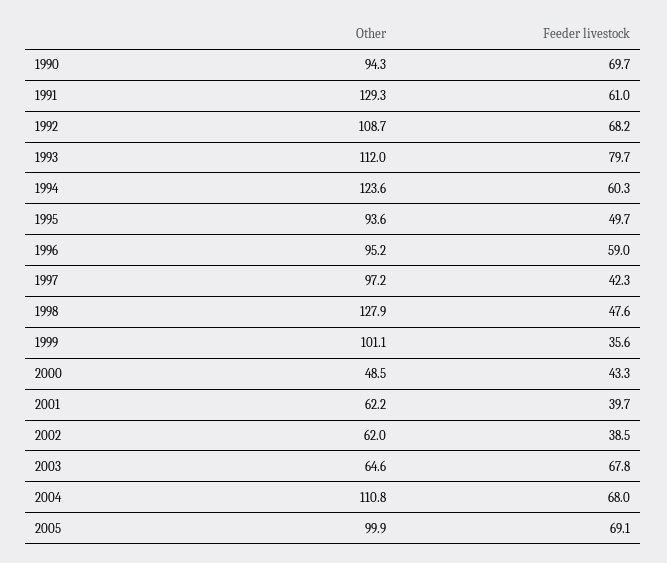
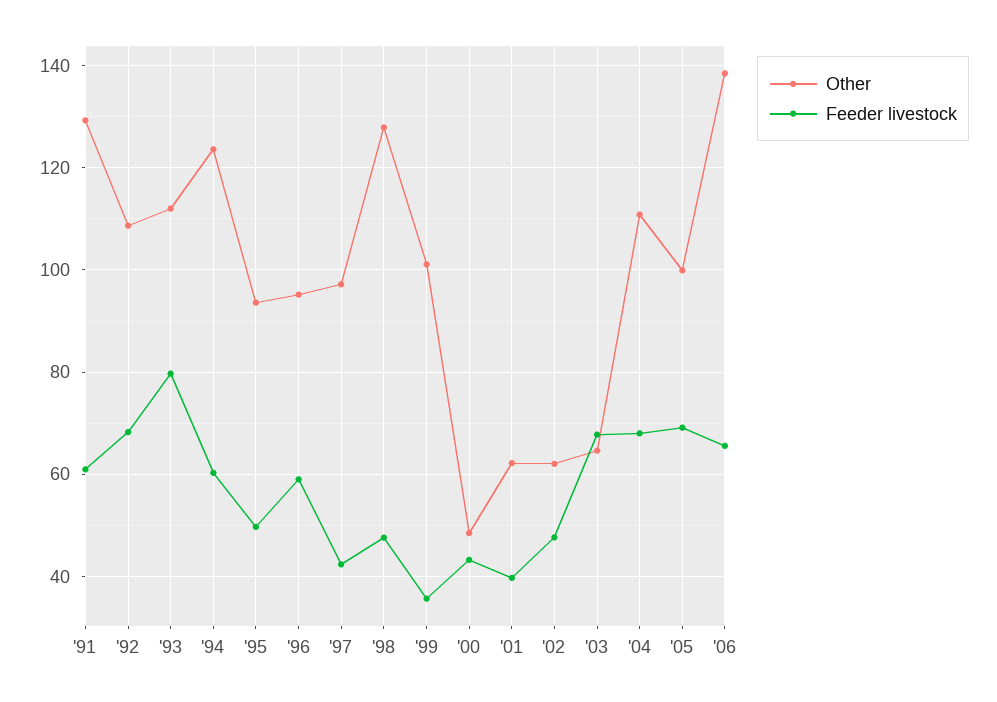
Other, 1990: 94.3 -> none
Feeder livestock, 1990: 69.7 -> none
Feeder livestock, 2002: 38.5 -> 48
Other, '06: none -> 138
Feeder livestock, '06: none -> 66

